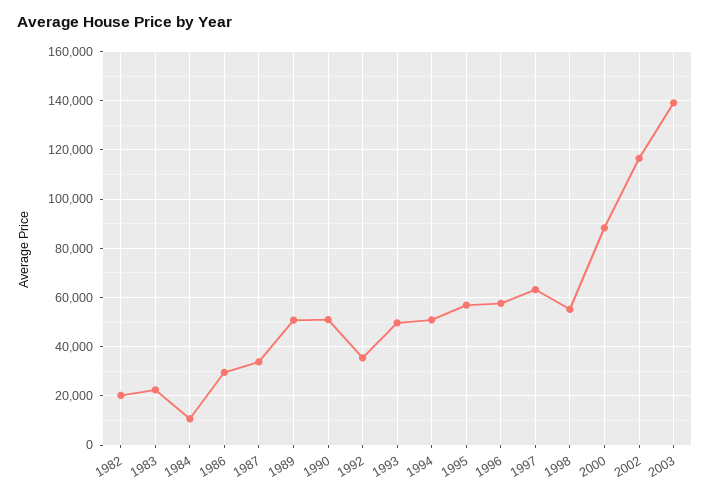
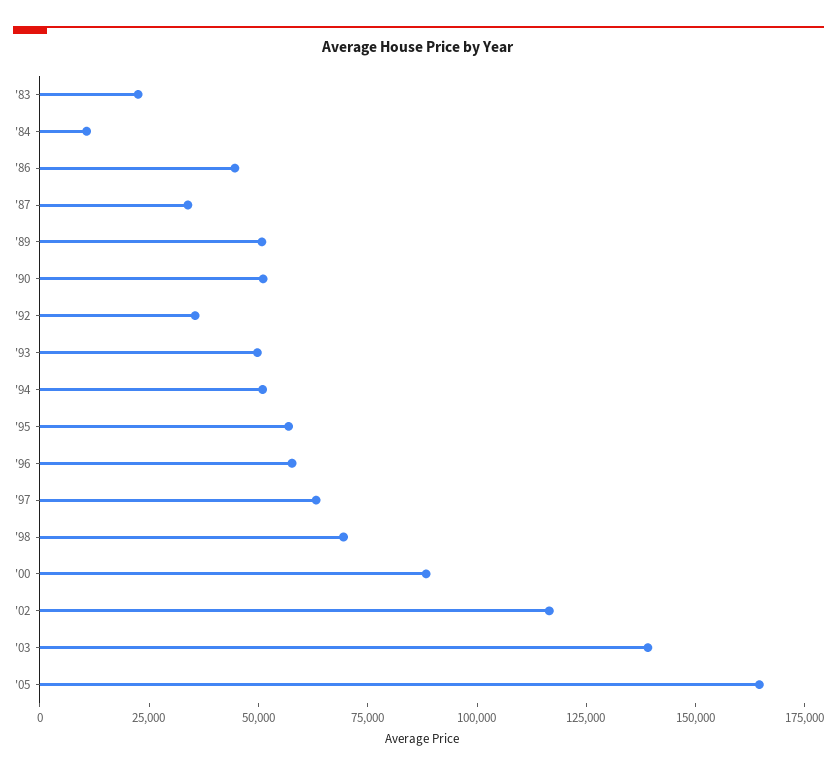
1982: 20000 -> none
1986: 30000 -> 45000
1998: 55000 -> 70000
'05: none -> 165000

